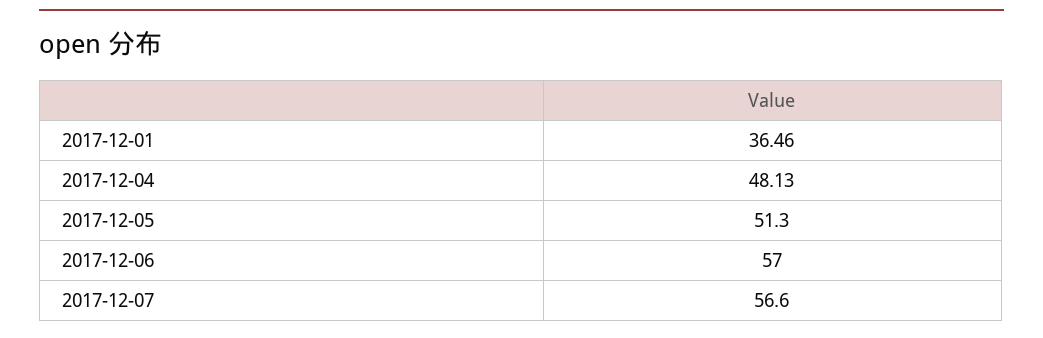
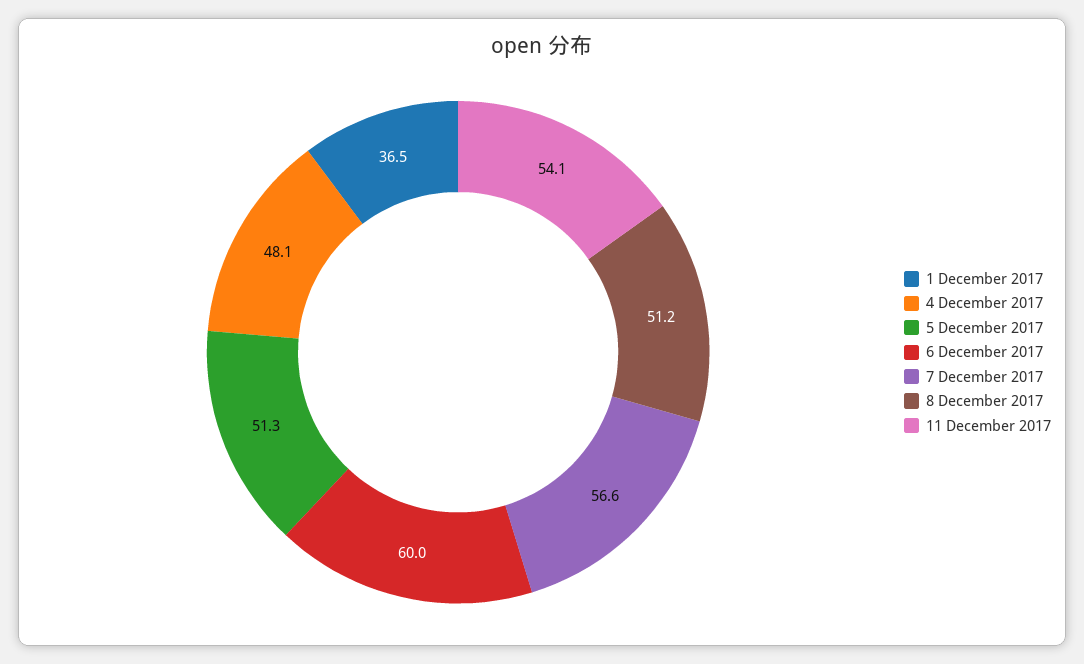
2017-12-06: 57 -> 60
8 December 2017: none -> 51.2
11 December 2017: none -> 54.1

